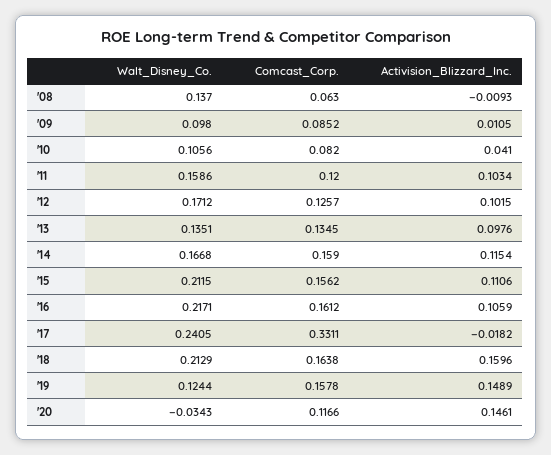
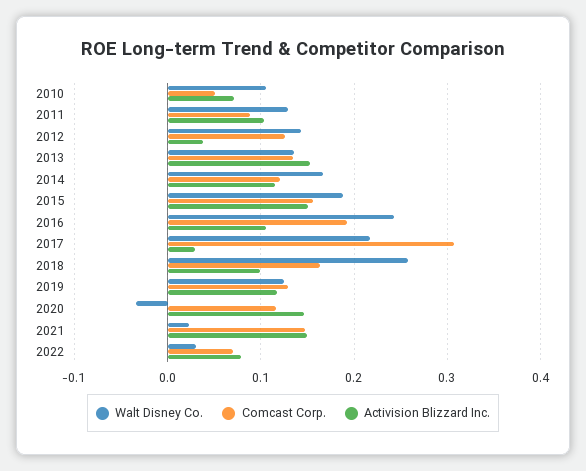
Walt_Disney_Co., '08: 0.137 -> none
Comcast_Corp., '08: 0.063 -> none
Activision_Blizzard_Inc., '08: -0.0093 -> none
Walt_Disney_Co., '09: 0.098 -> none
Comcast_Corp., '09: 0.0852 -> none
Activision_Blizzard_Inc., '09: 0.0105 -> none
Comcast_Corp., '10: 0.082 -> 0.05
Activision_Blizzard_Inc., '10: 0.041 -> 0.07
Walt_Disney_Co., '11: 0.1586 -> 0.13
Comcast_Corp., '11: 0.12 -> 0.09
Walt_Disney_Co., '12: 0.1712 -> 0.14
Activision_Blizzard_Inc., '12: 0.1015 -> 0.04
Activision_Blizzard_Inc., '13: 0.0976 -> 0.15
Comcast_Corp., '14: 0.159 -> 0.12
Walt_Disney_Co., '15: 0.2115 -> 0.19
Activision_Blizzard_Inc., '15: 0.1106 -> 0.15
Walt_Disney_Co., '16: 0.2171 -> 0.24
Comcast_Corp., '16: 0.1612 -> 0.19
Walt_Disney_Co., '17: 0.2405 -> 0.22
Comcast_Corp., '17: 0.3311 -> 0.31
Activision_Blizzard_Inc., '17: -0.0182 -> 0.03
Walt_Disney_Co., '18: 0.2129 -> 0.26
Activision_Blizzard_Inc., '18: 0.1596 -> 0.1
Comcast_Corp., '19: 0.1578 -> 0.13
Activision_Blizzard_Inc., '19: 0.1489 -> 0.12
Walt_Disney_Co., 2021: none -> 0.02
Comcast_Corp., 2021: none -> 0.15
Activision_Blizzard_Inc., 2021: none -> 0.15
Walt_Disney_Co., 2022: none -> 0.03
Comcast_Corp., 2022: none -> 0.07
Activision_Blizzard_Inc., 2022: none -> 0.08

